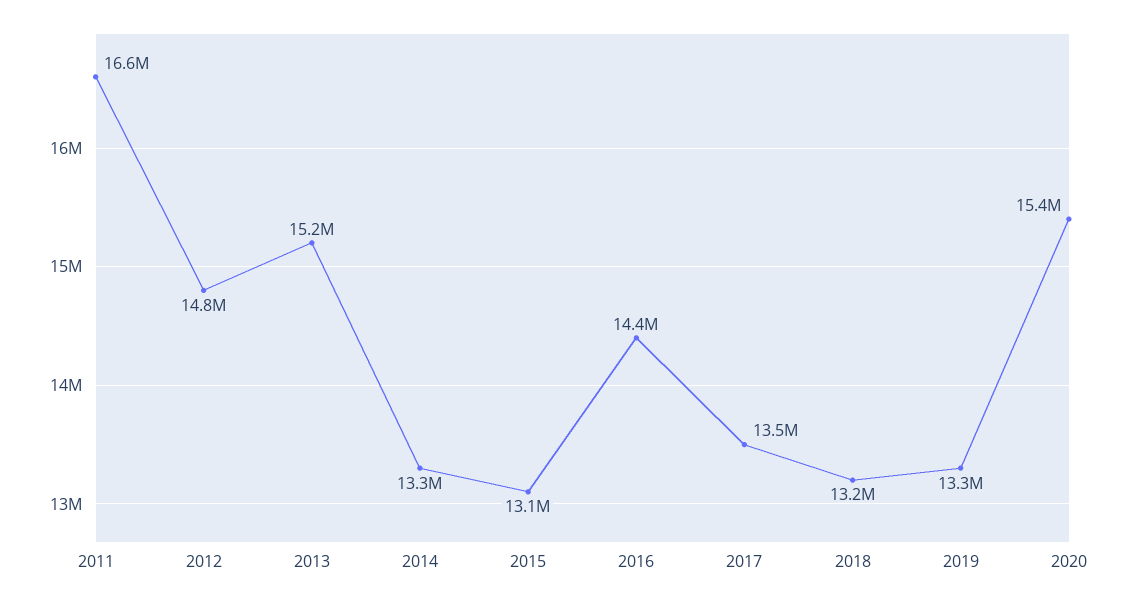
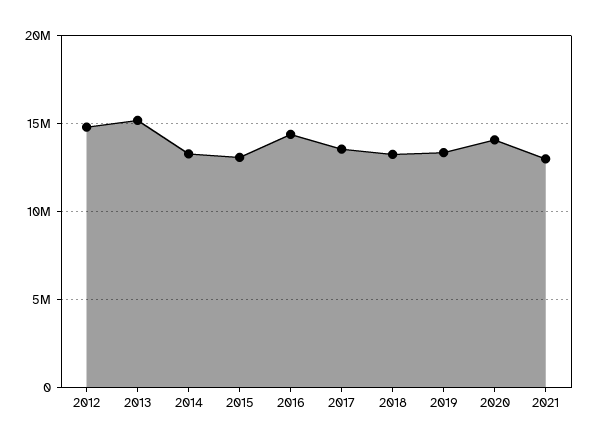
2011: 16600000 -> none
2020: 15400000 -> 14000000
2021: none -> 13000000

